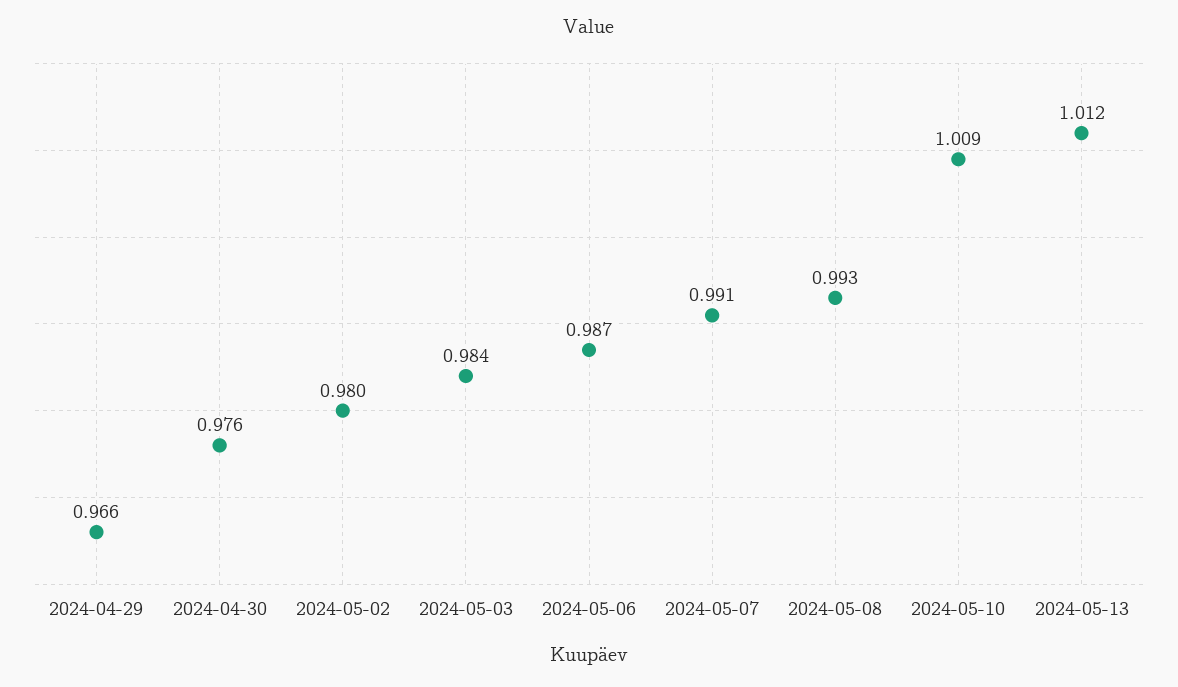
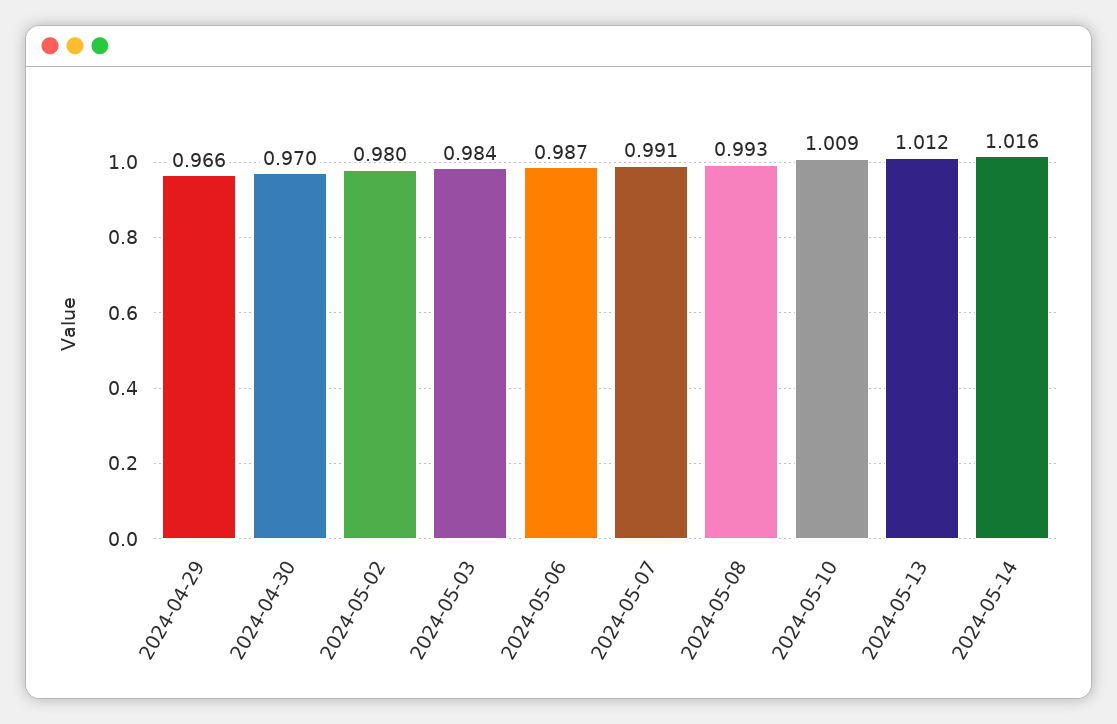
2024-04-30: 0.976 -> 0.97
2024-05-14: none -> 1.016

